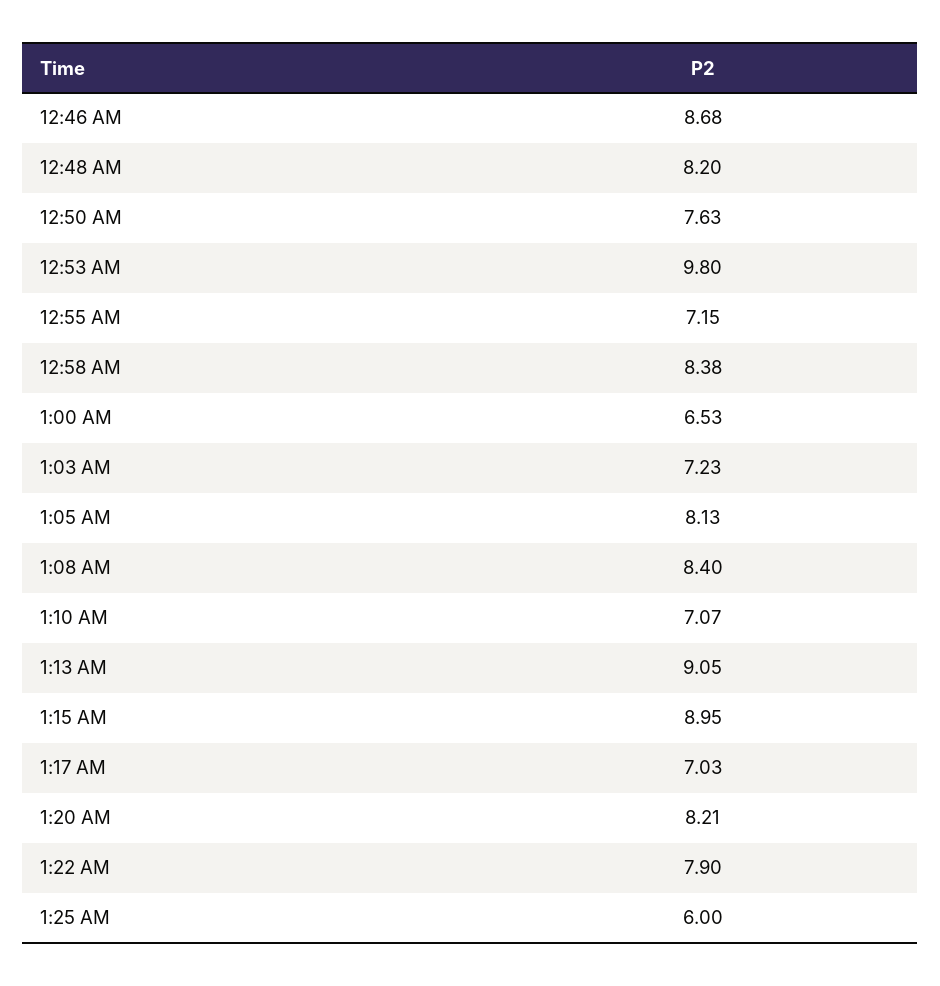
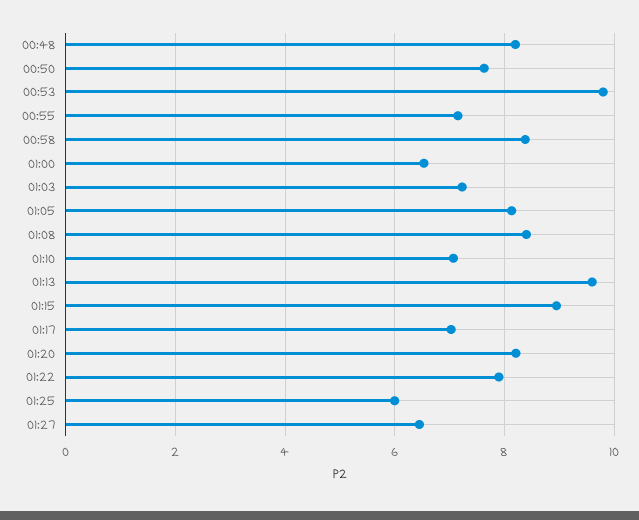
12:46 AM: 8.68 -> none
1:13 AM: 9.05 -> 9.6
01:27: none -> 6.4

